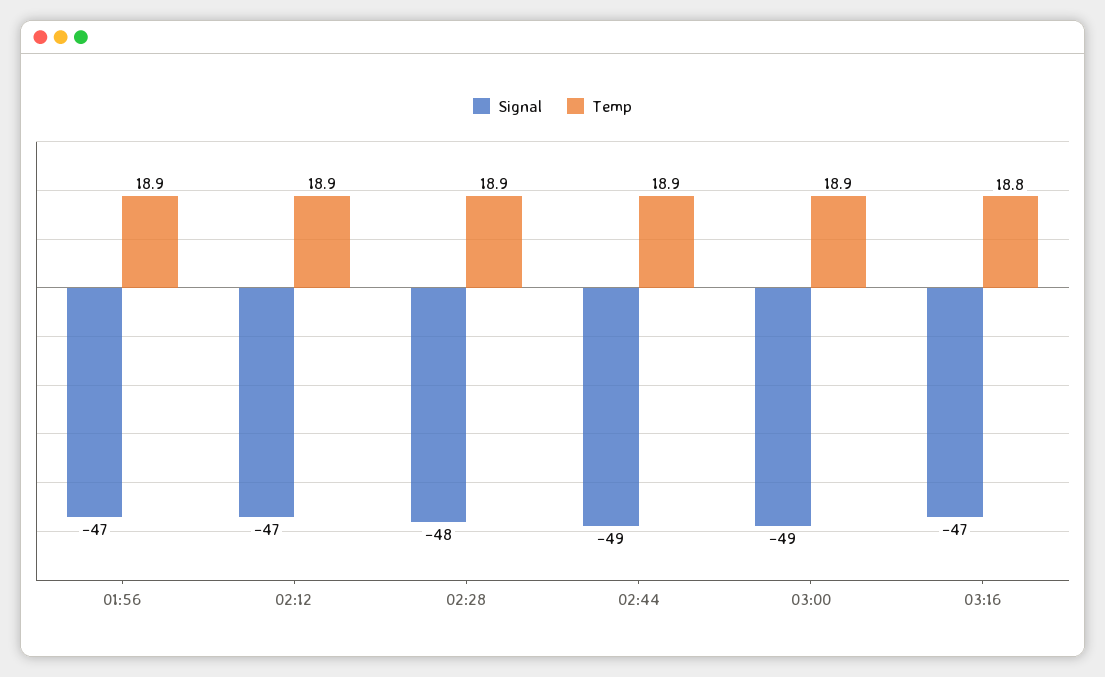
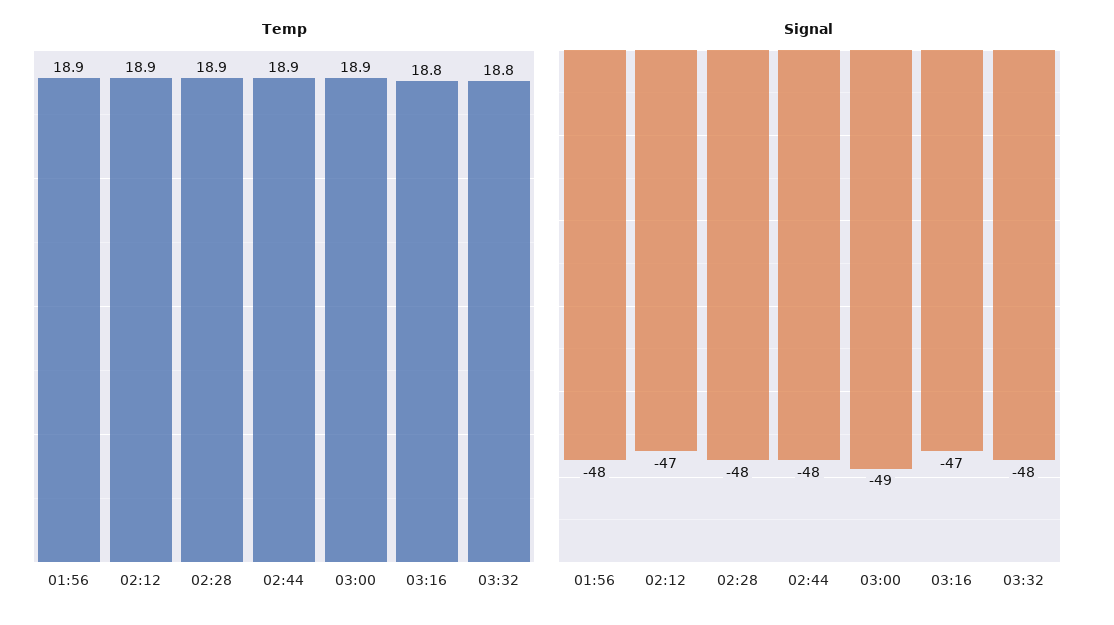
Signal, 01:56: -47 -> -48
Signal, 02:44: -49 -> -48
Temp, 03:32: none -> 18.8
Signal, 03:32: none -> -48

